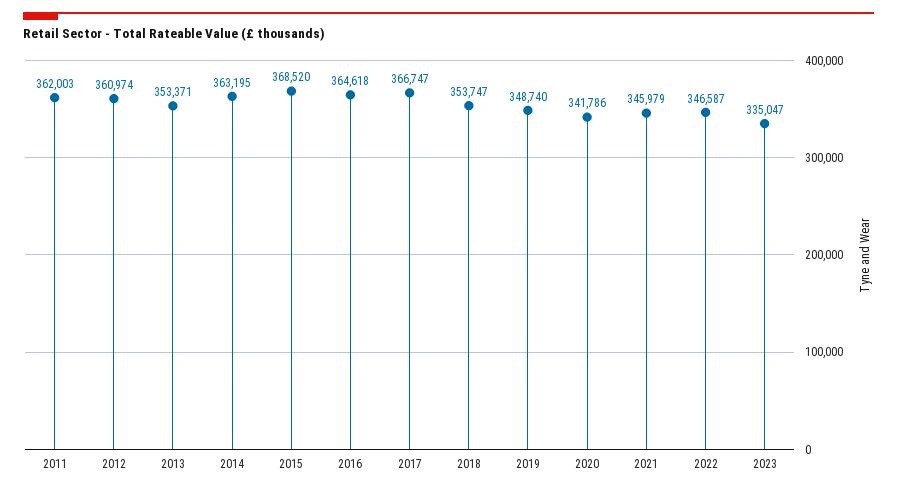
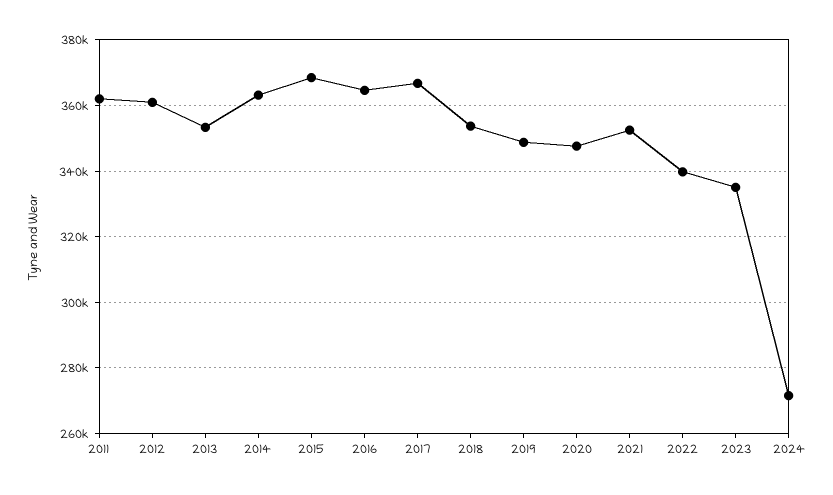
2020: 341786 -> 348000
2021: 345979 -> 352000
2022: 346587 -> 340000
2024: none -> 272000

